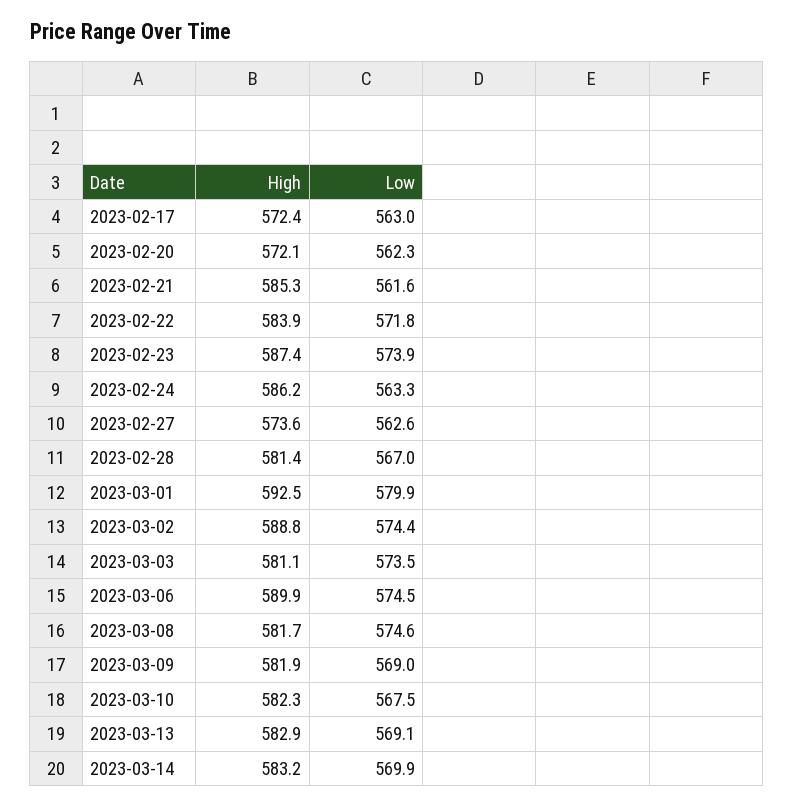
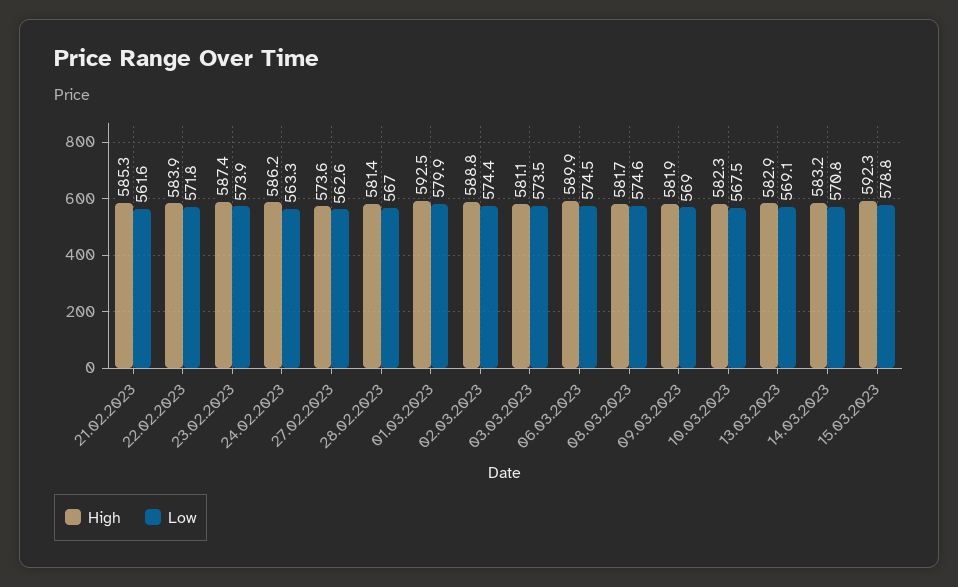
High, 2023-02-17: 572.4 -> none
Low, 2023-02-17: 563 -> none
High, 2023-02-20: 572.1 -> none
Low, 2023-02-20: 562.3 -> none
Low, 2023-03-14: 569.9 -> 570.8
High, 15.03.2023: none -> 592.3
Low, 15.03.2023: none -> 578.8

